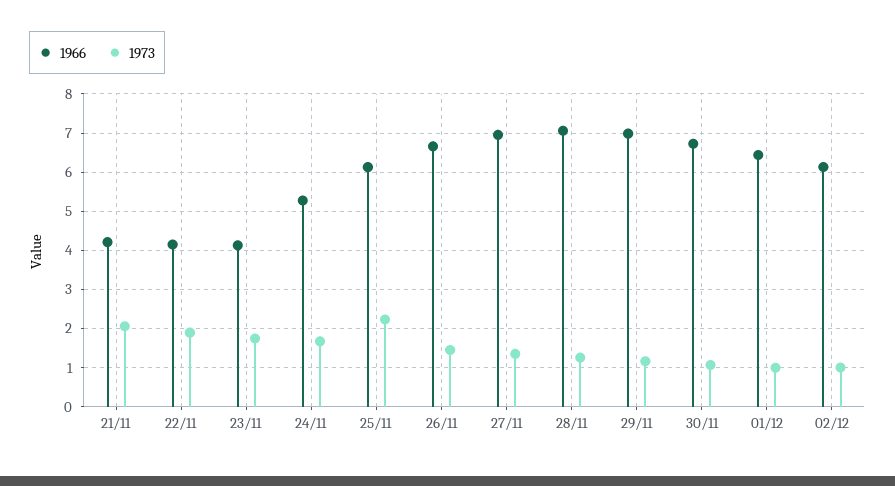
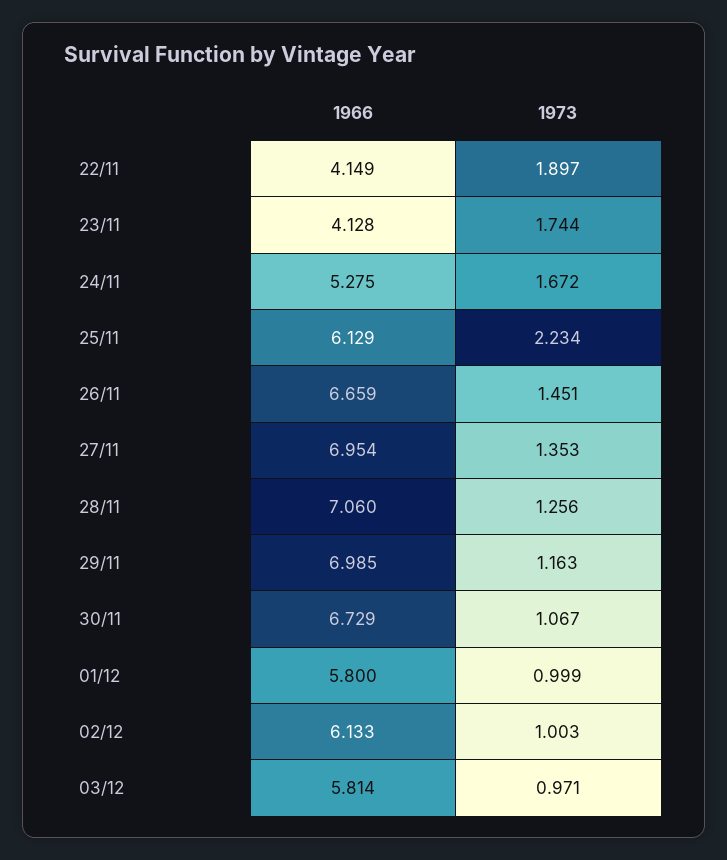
1966, 21/11: 4.2 -> none
1973, 21/11: 2 -> none
1966, 01/12: 6.4 -> 5.8
1966, 03/12: none -> 5.814
1973, 03/12: none -> 0.971

